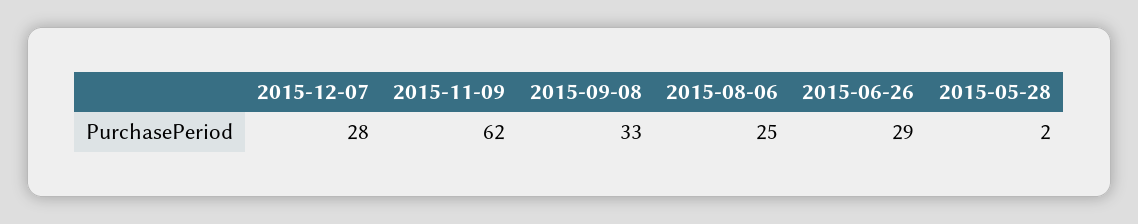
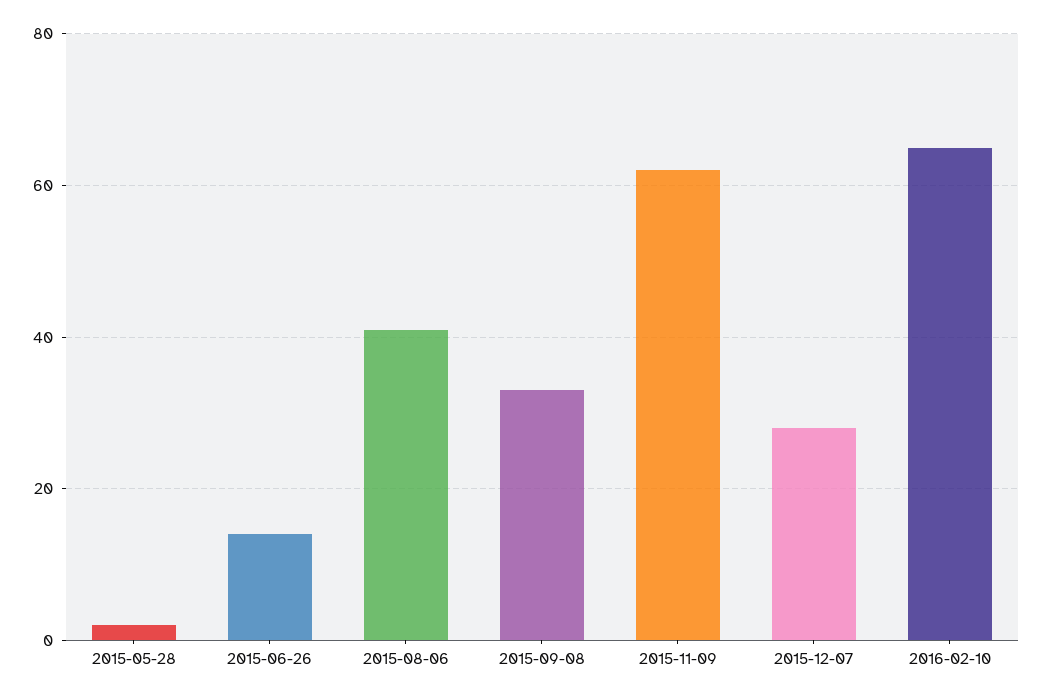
2015-08-06: 25 -> 40
2015-06-26: 29 -> 15
2016-02-10: none -> 65

